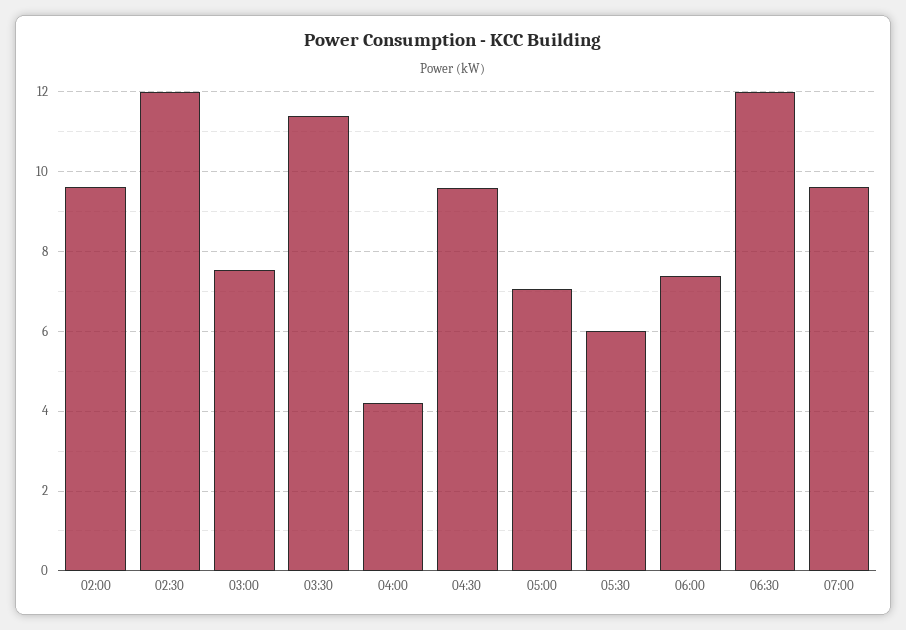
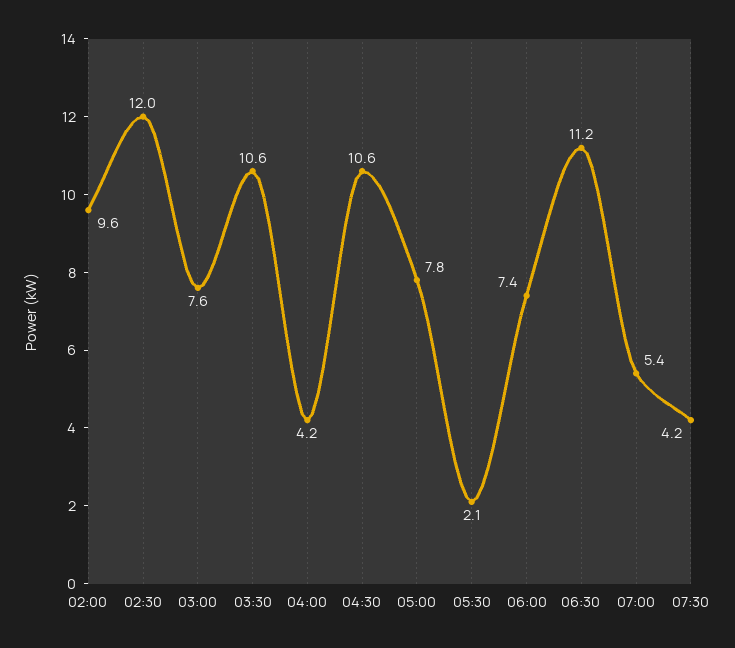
03:30: 11.4 -> 10.6
04:30: 9.6 -> 10.6
05:00: 7 -> 7.8
05:30: 6 -> 2.1
06:30: 12 -> 11.2
07:00: 9.6 -> 5.4
07:30: none -> 4.2

